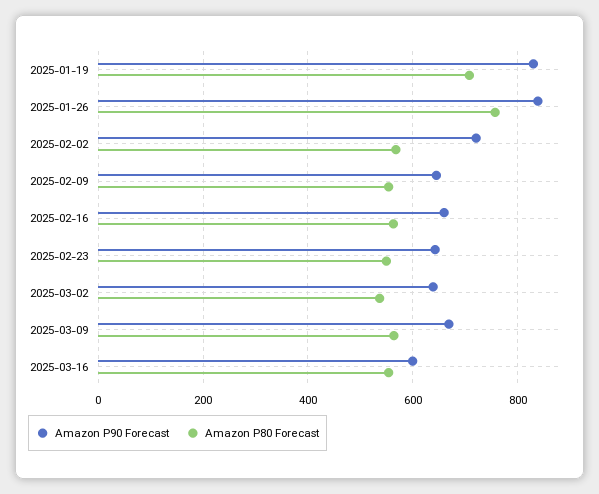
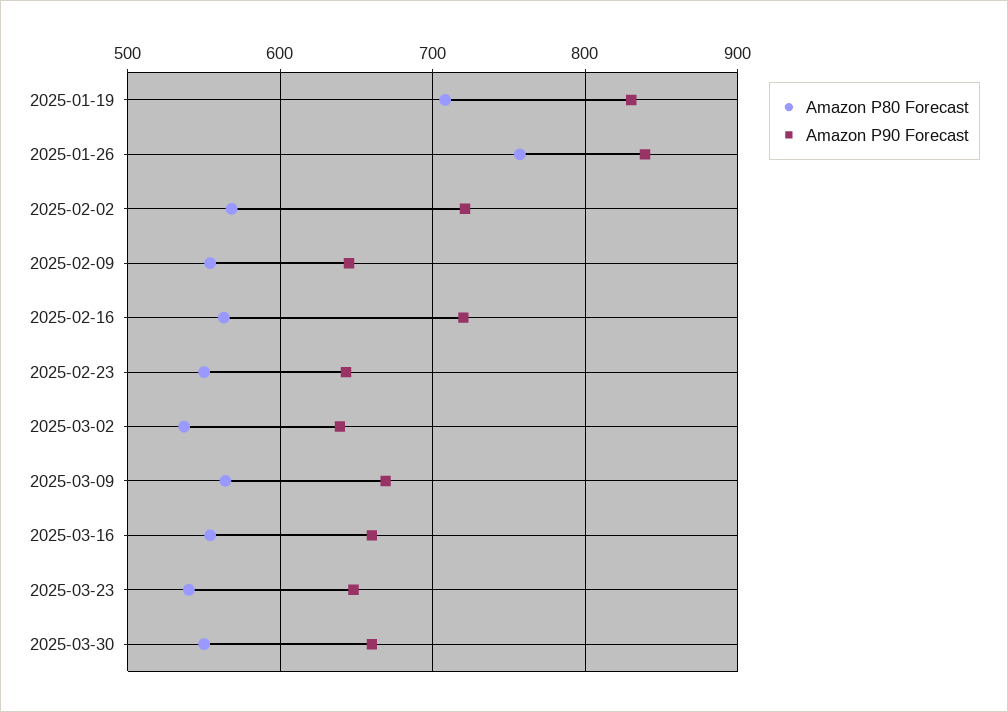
Amazon P90 Forecast, 2025-02-16: 660 -> 720
Amazon P90 Forecast, 2025-03-16: 600 -> 660
Amazon P80 Forecast, 2025-03-23: none -> 540
Amazon P90 Forecast, 2025-03-23: none -> 650
Amazon P80 Forecast, 2025-03-30: none -> 550
Amazon P90 Forecast, 2025-03-30: none -> 660

